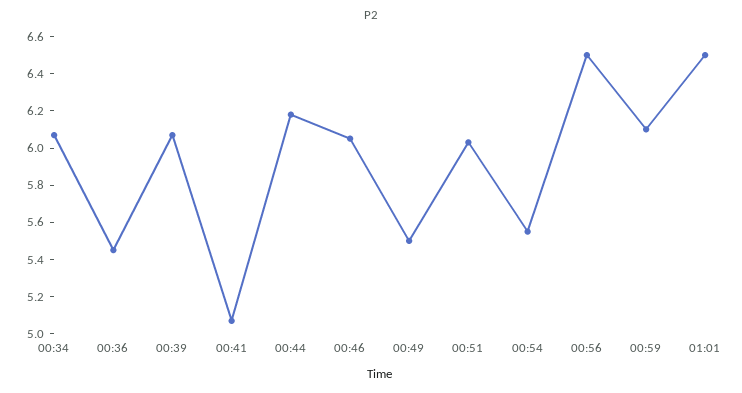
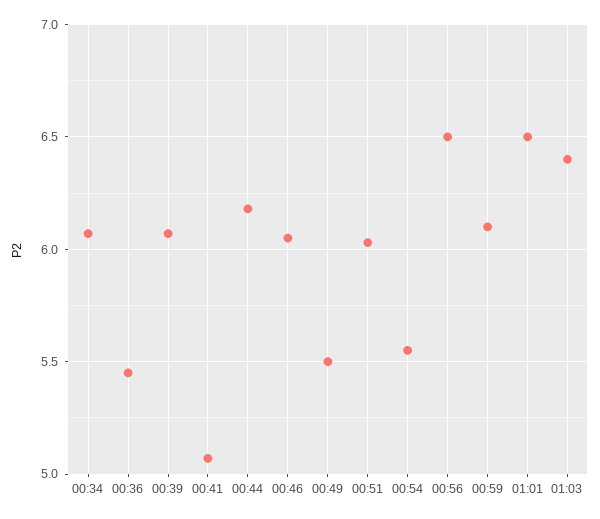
01:03: none -> 6.4

